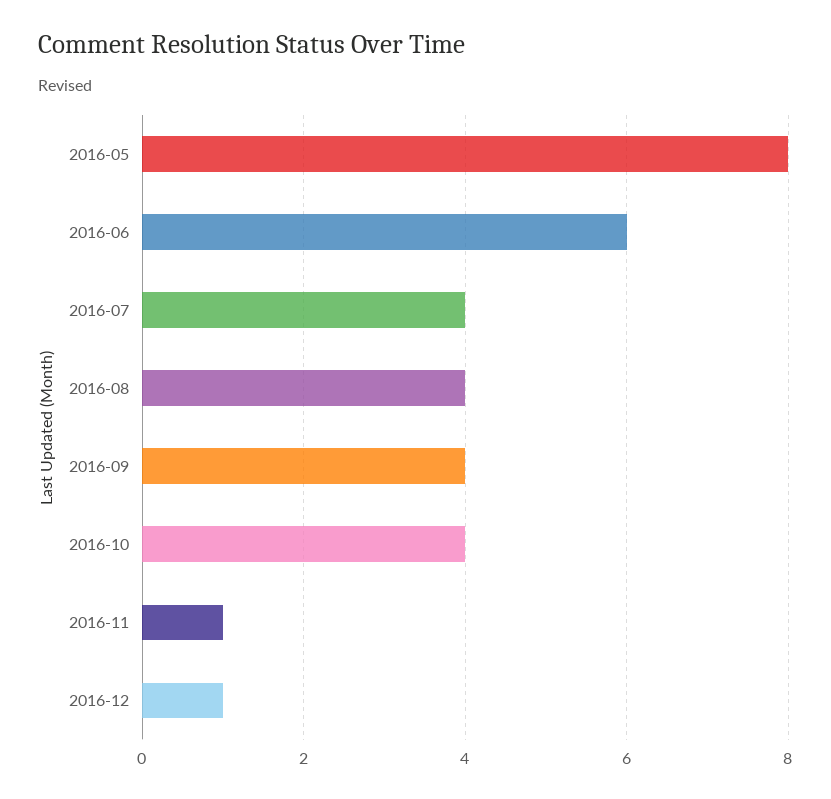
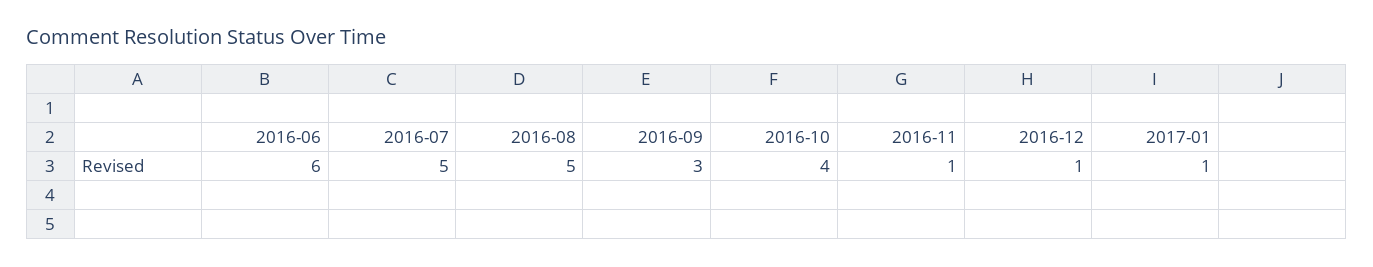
2016-05: 8 -> none
2016-07: 4 -> 5
2016-08: 4 -> 5
2016-09: 4 -> 3
2017-01: none -> 1

